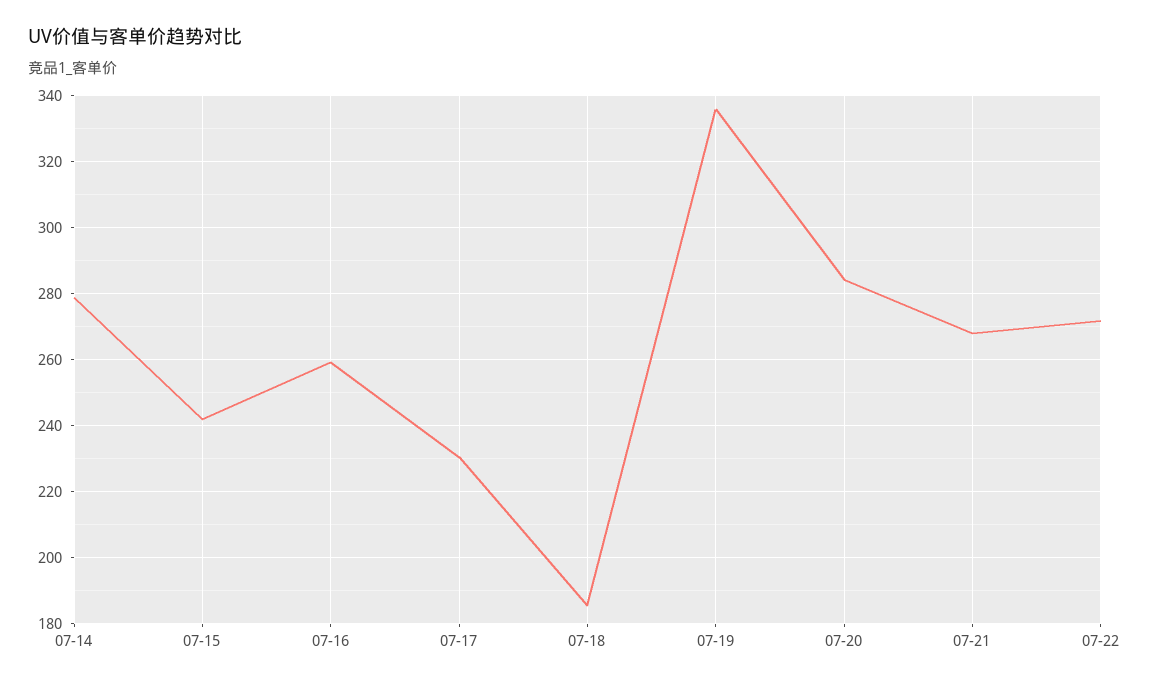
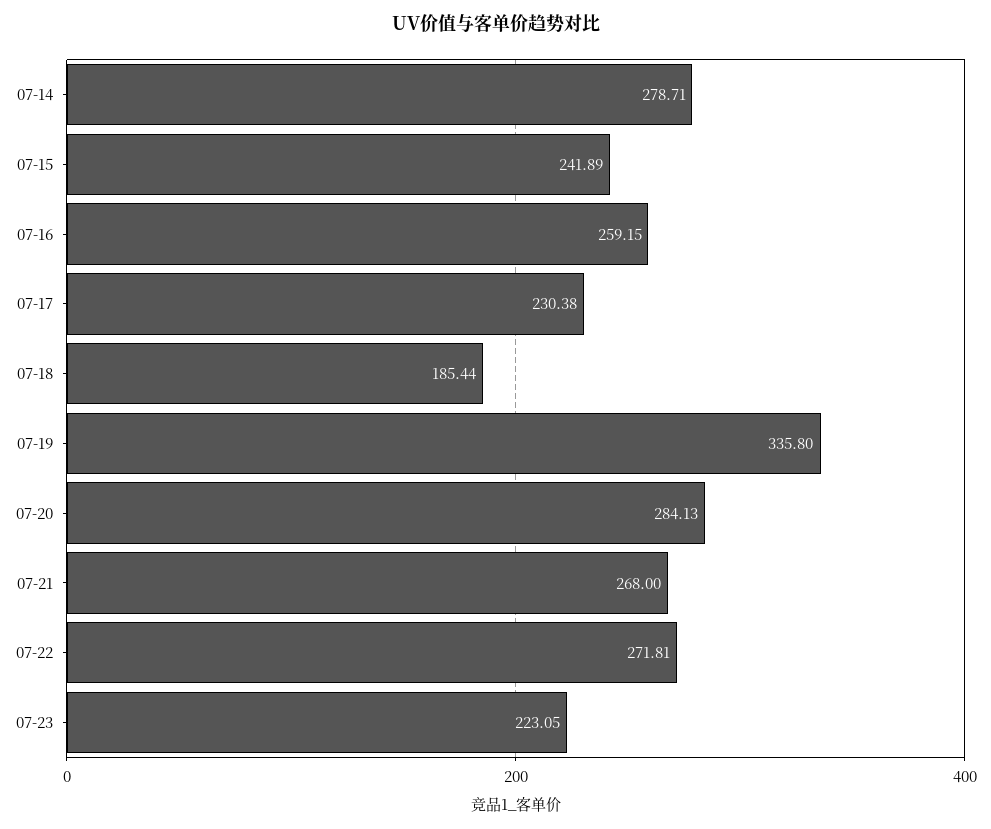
07-23: none -> 223.05

